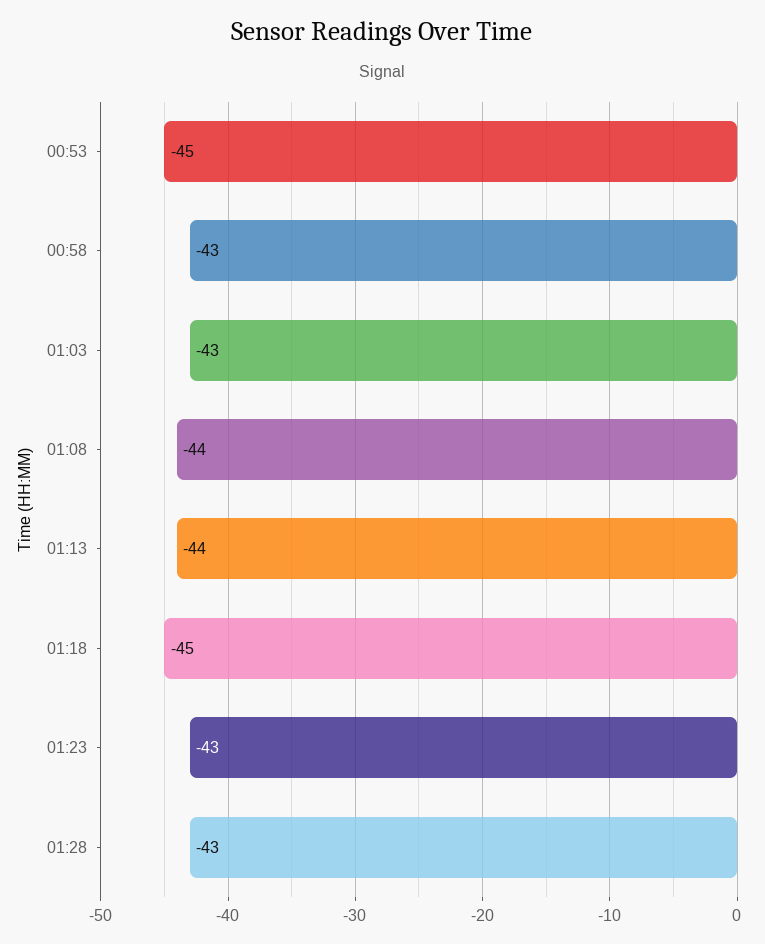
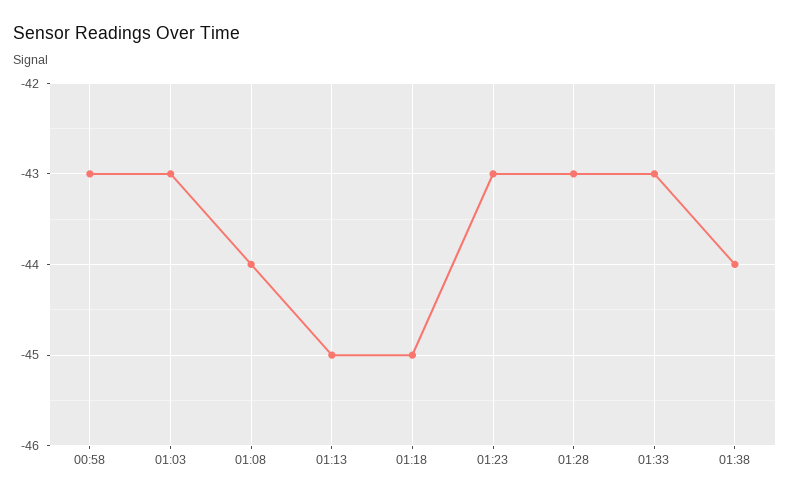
00:53: -45 -> none
01:13: -44 -> -45
01:33: none -> -43
01:38: none -> -44

